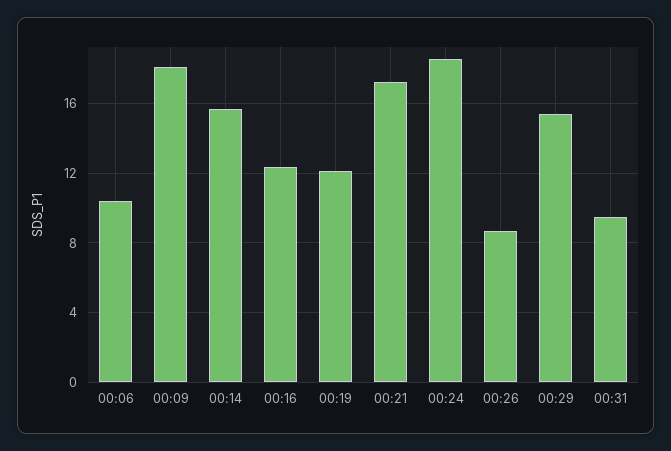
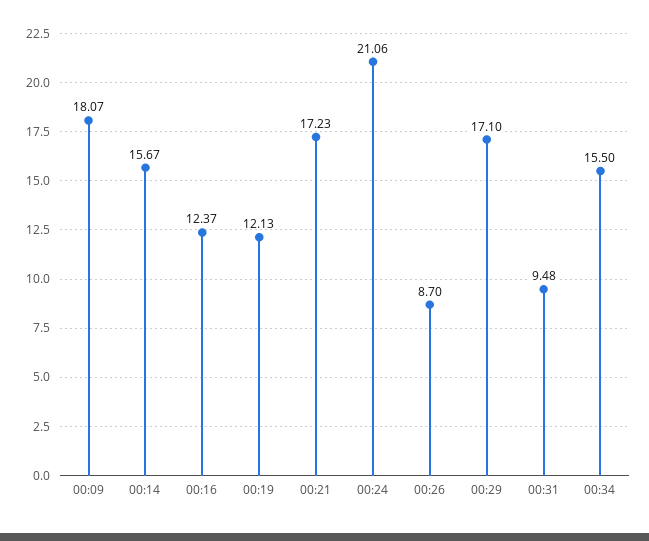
00:06: 10.5 -> none
00:24: 18.5 -> 21.06
00:29: 15.5 -> 17.1
00:34: none -> 15.5

